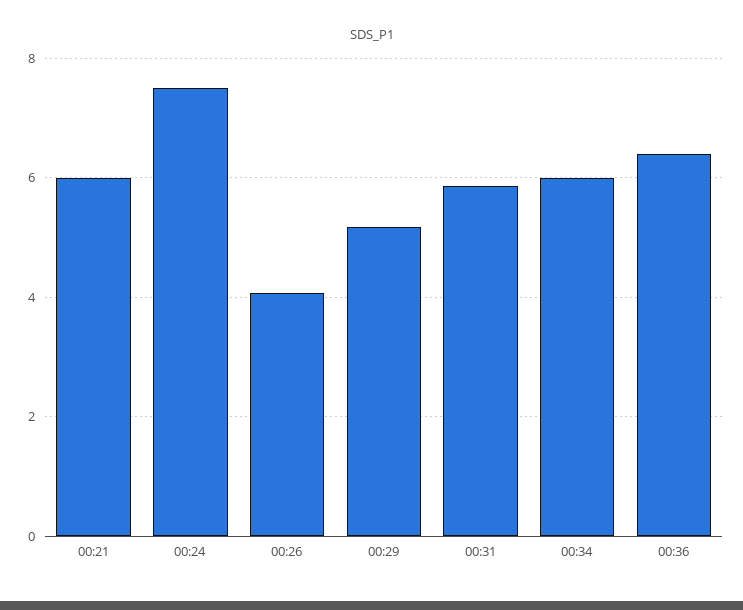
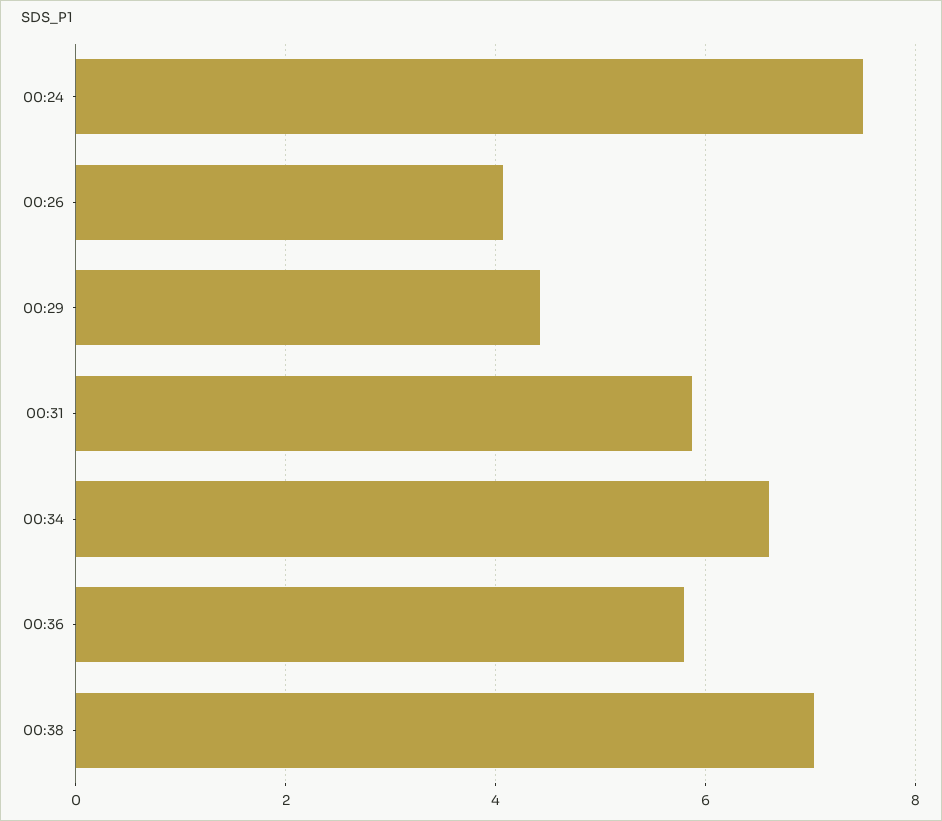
00:21: 6 -> none
00:29: 5.2 -> 4.4
00:34: 6 -> 6.6
00:36: 6.4 -> 5.8
00:38: none -> 7

